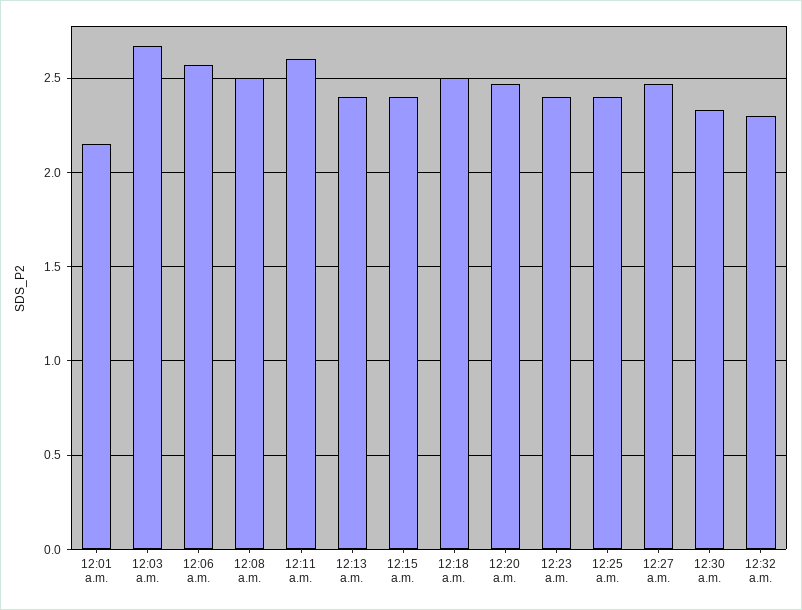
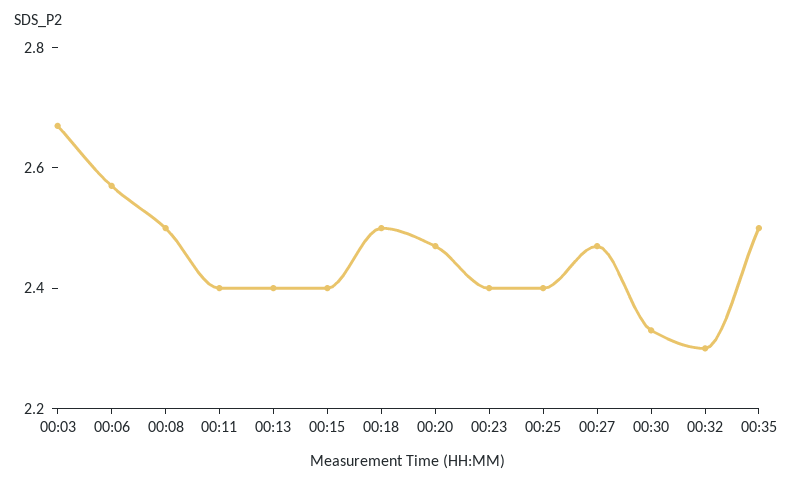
12:01 a.m.: 2.15 -> none
12:11 a.m.: 2.6 -> 2.4
00:35: none -> 2.5

